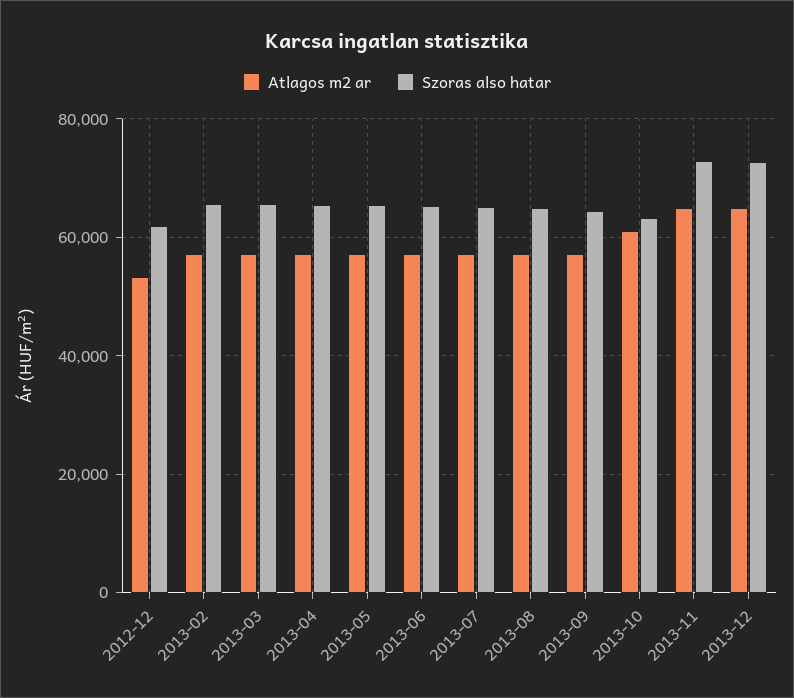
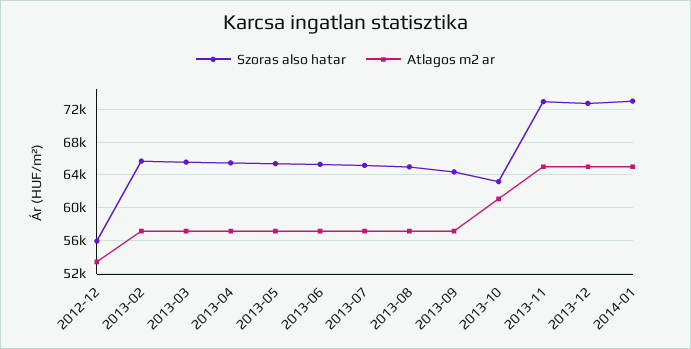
Szoras also hatar, 2012-12: 62000 -> 56000
Szoras also hatar, 2014-01: none -> 73000
Atlagos m2 ar, 2014-01: none -> 65000

